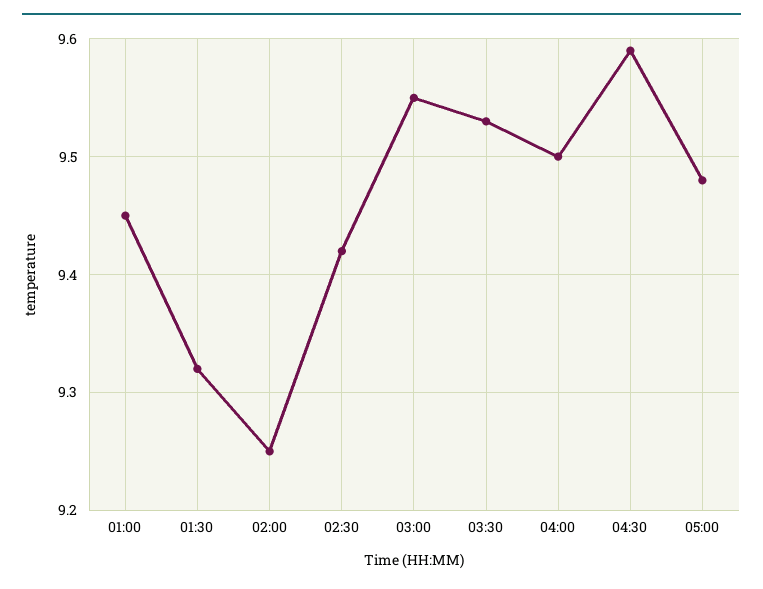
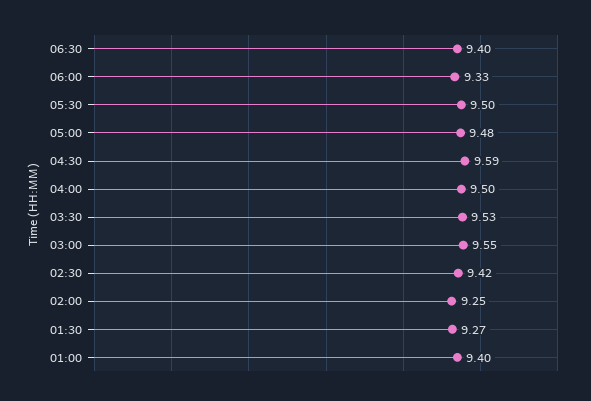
01:00: 9.45 -> 9.4
01:30: 9.32 -> 9.27
06:30: none -> 9.4
06:00: none -> 9.33
05:30: none -> 9.5

